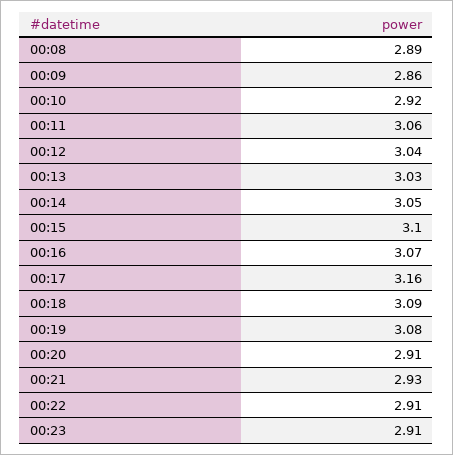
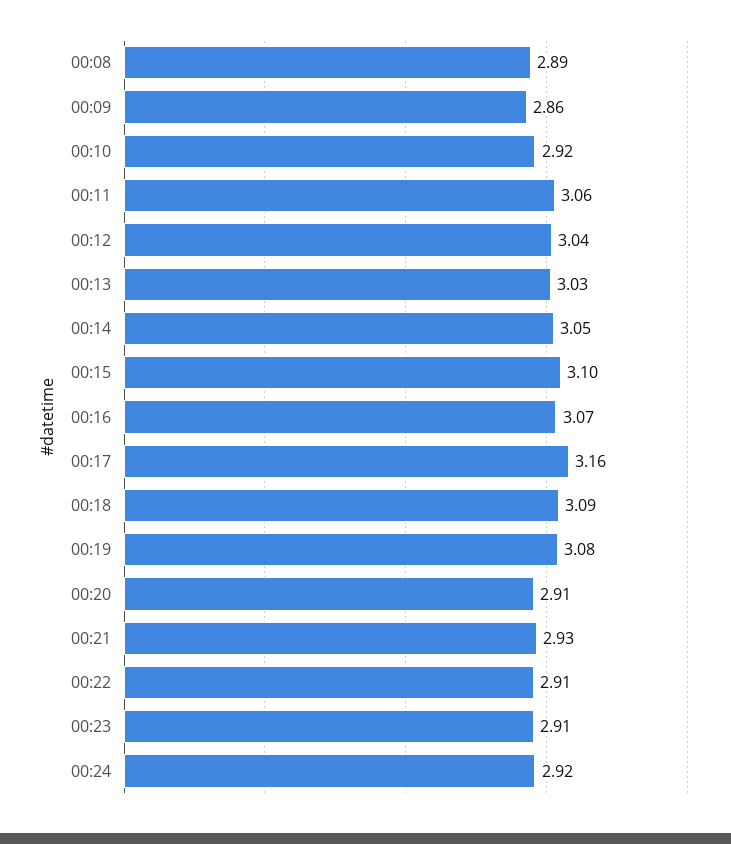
00:24: none -> 2.92

